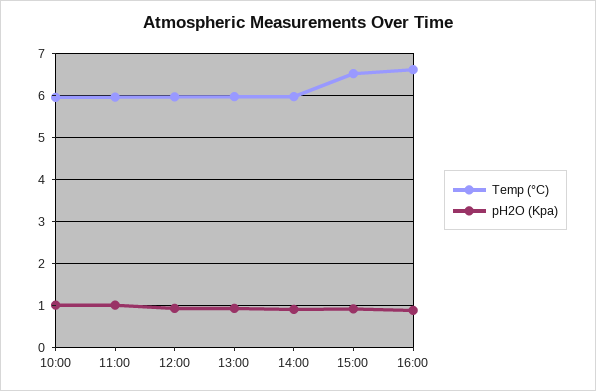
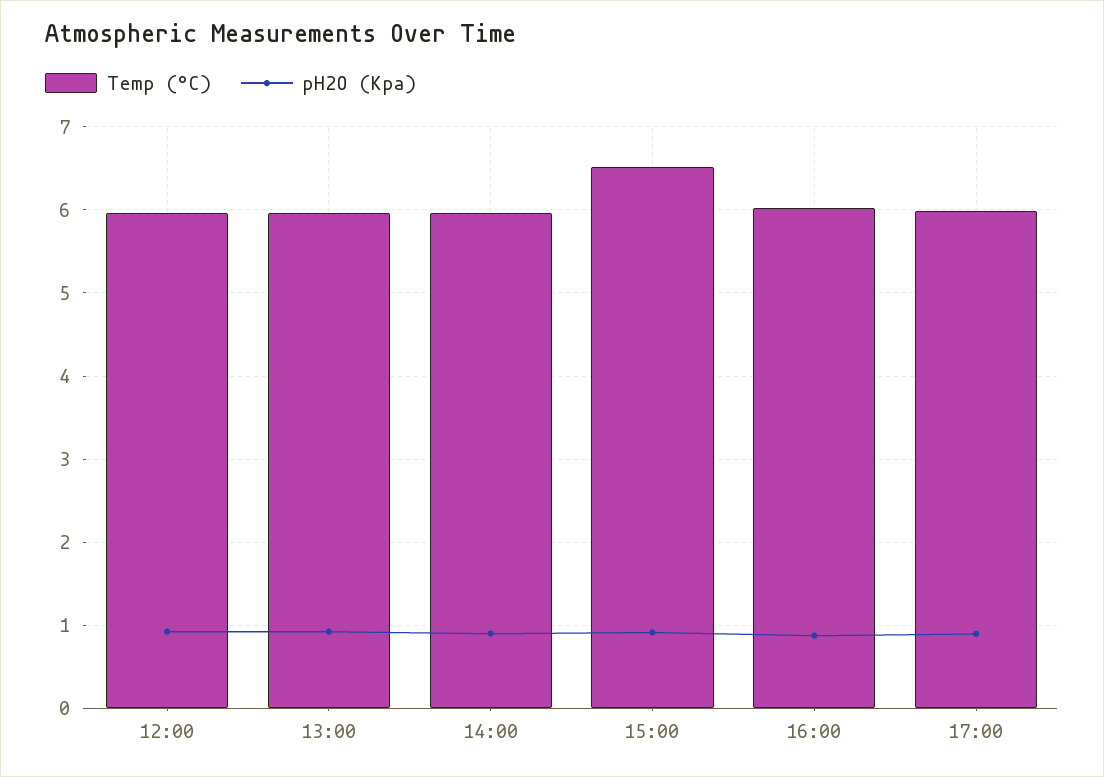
Temp (°C), 10:00: 6 -> none
pH2O (Kpa), 10:00: 1 -> none
Temp (°C), 11:00: 6 -> none
pH2O (Kpa), 11:00: 1 -> none
Temp (°C), 16:00: 6.6 -> 6
Temp (°C), 17:00: none -> 6
pH2O (Kpa), 17:00: none -> 0.9

